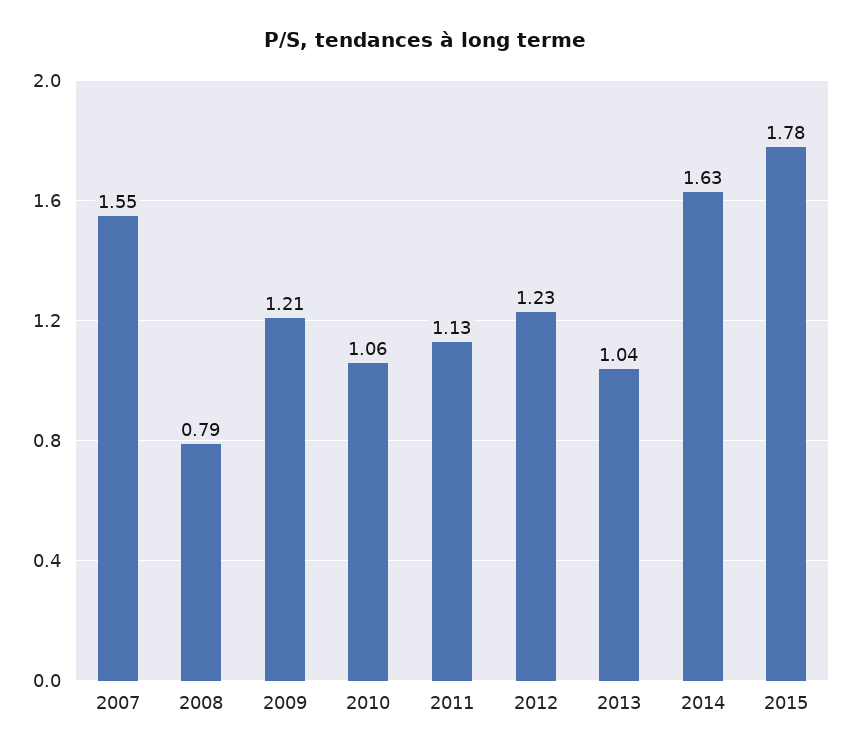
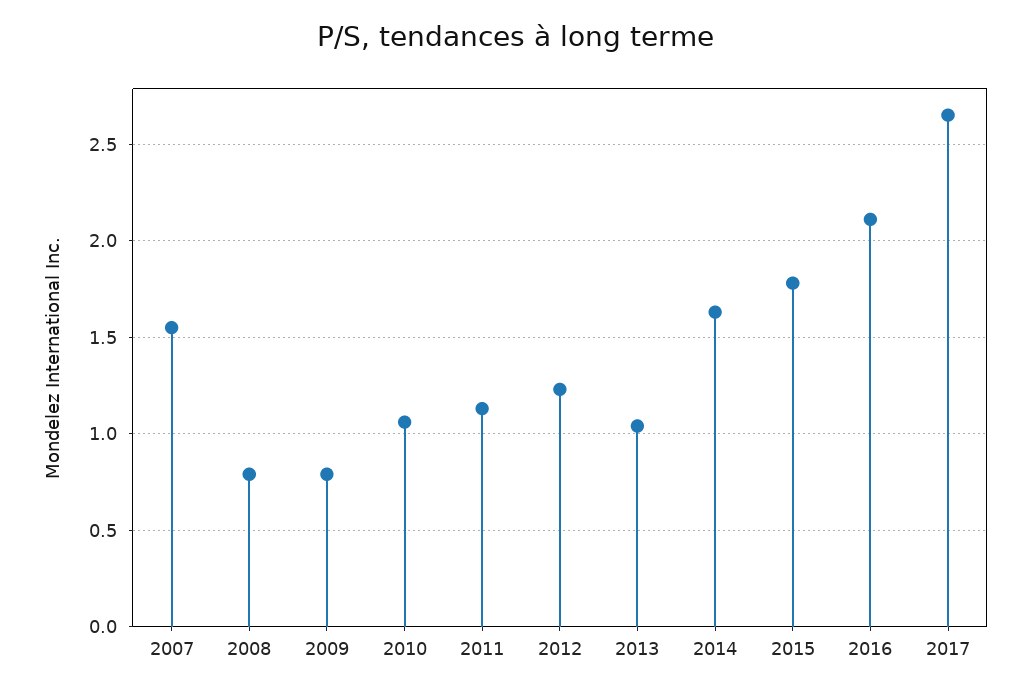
2009: 1.21 -> 0.8
2016: none -> 2.1
2017: none -> 2.65

